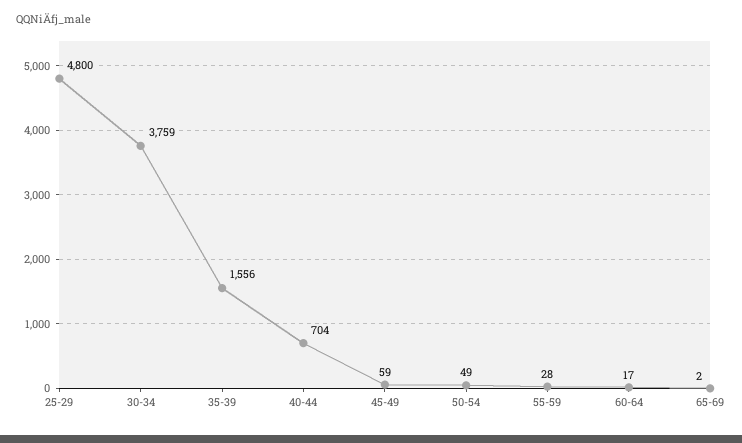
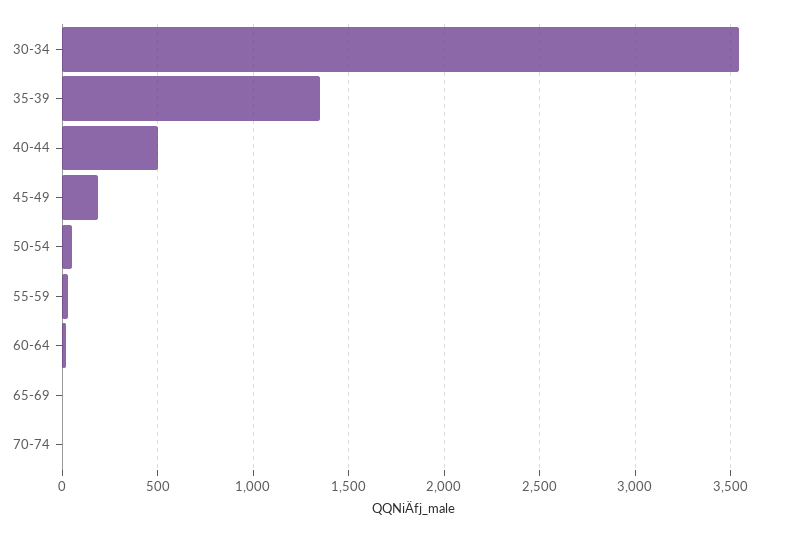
25-29: 4800 -> none
30-34: 3759 -> 3550
35-39: 1556 -> 1350
40-44: 704 -> 500
45-49: 59 -> 200
70-74: none -> 0

